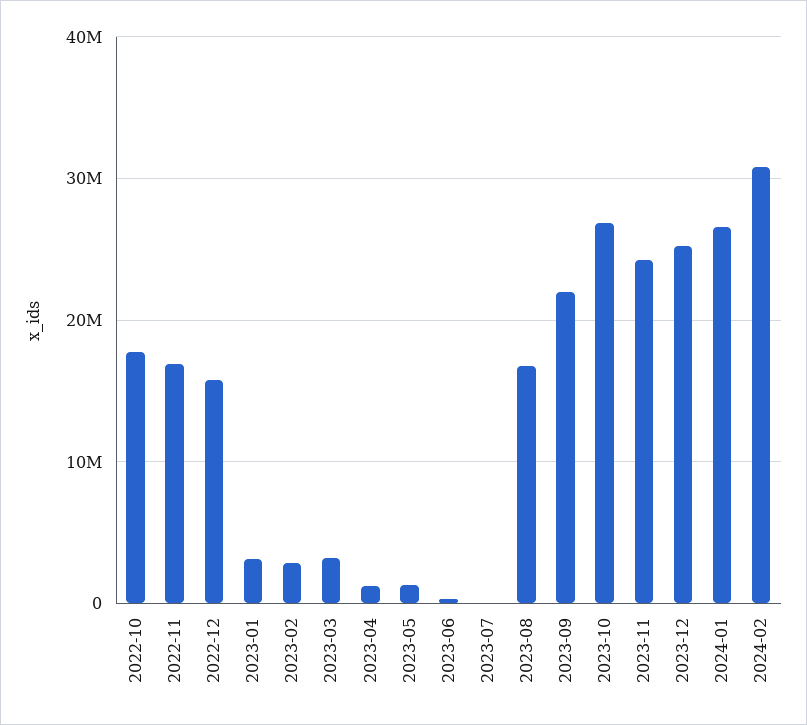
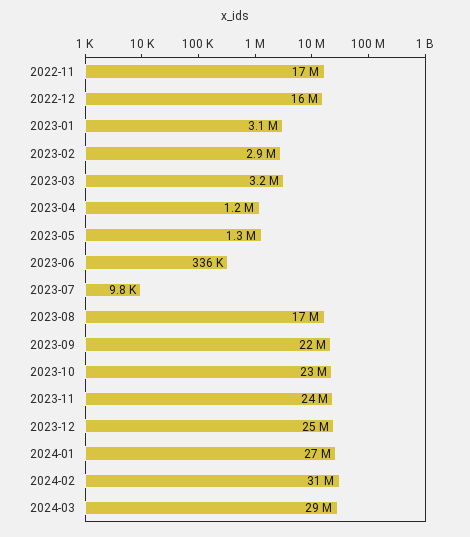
2022-10: 18000000 -> none
2023-10: 27000000 -> 23000000
2024-03: none -> 29000000

